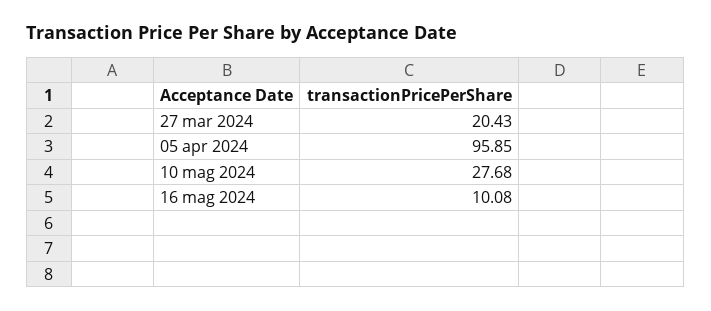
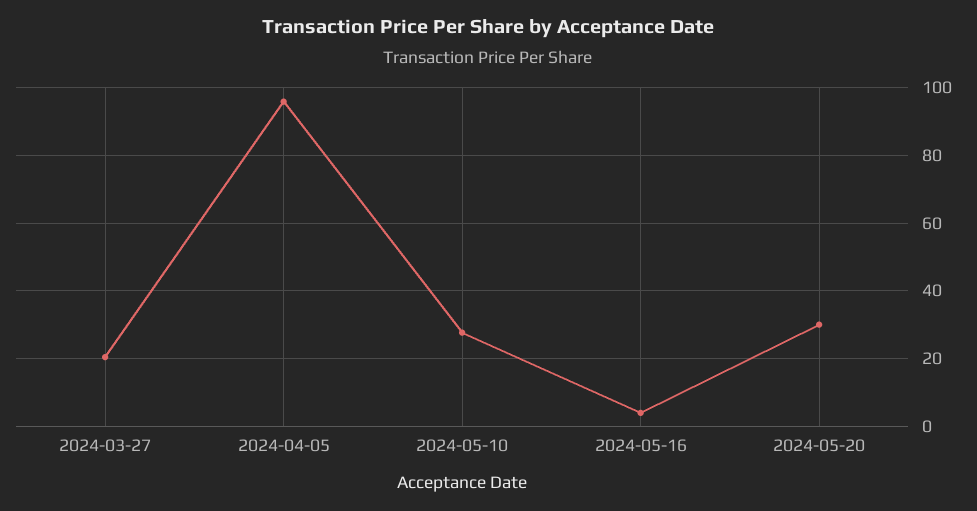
16 mag 2024: 10.08 -> 4
2024-05-20: none -> 30

